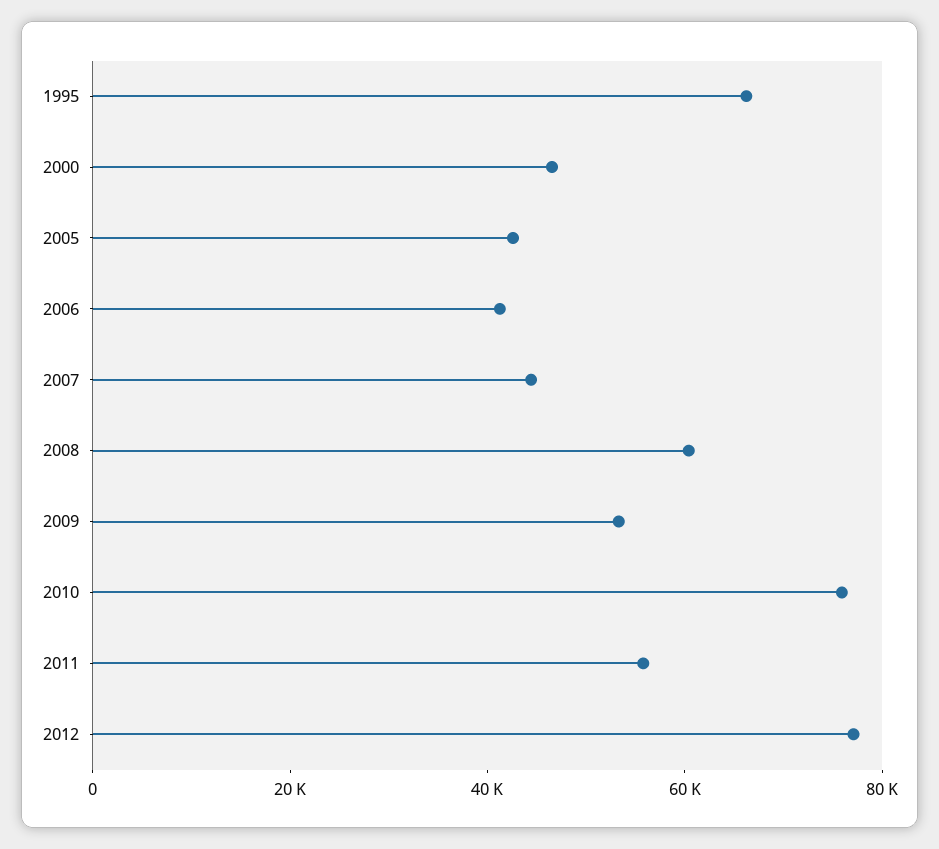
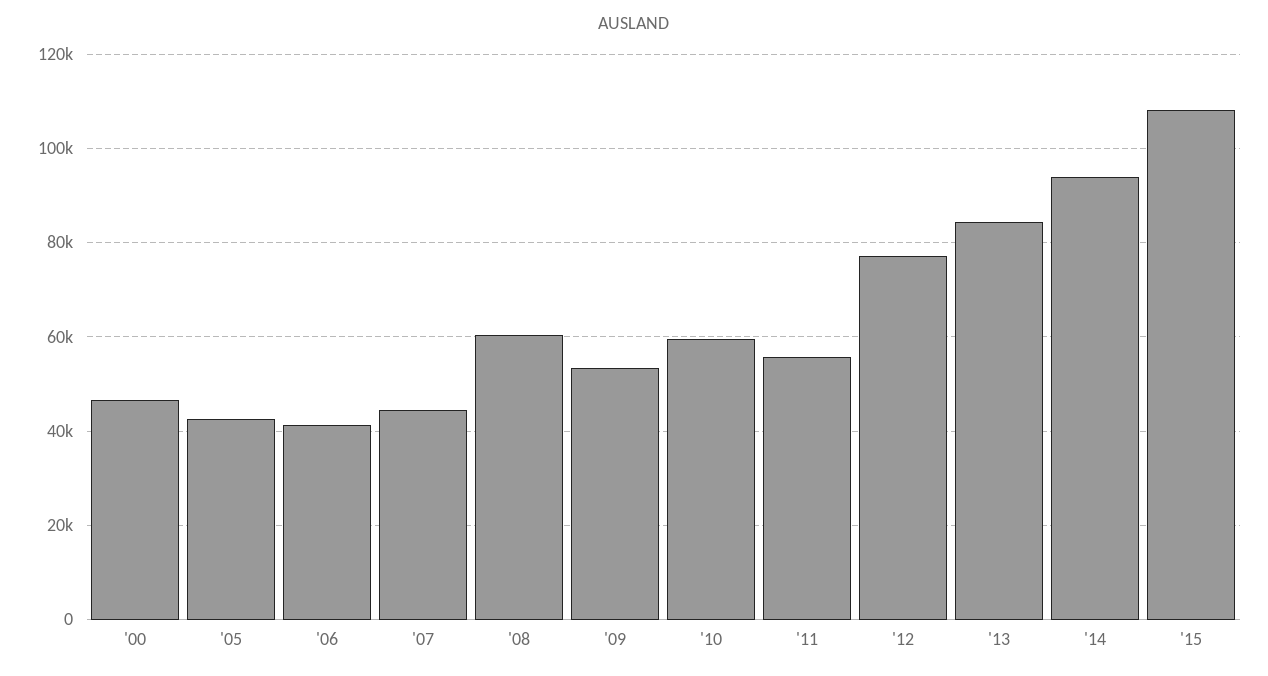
1995: 65000 -> none
2010: 75000 -> 60000
'13: none -> 84000
'14: none -> 94000
'15: none -> 108000

